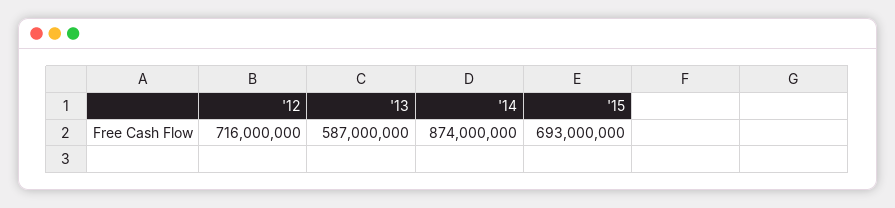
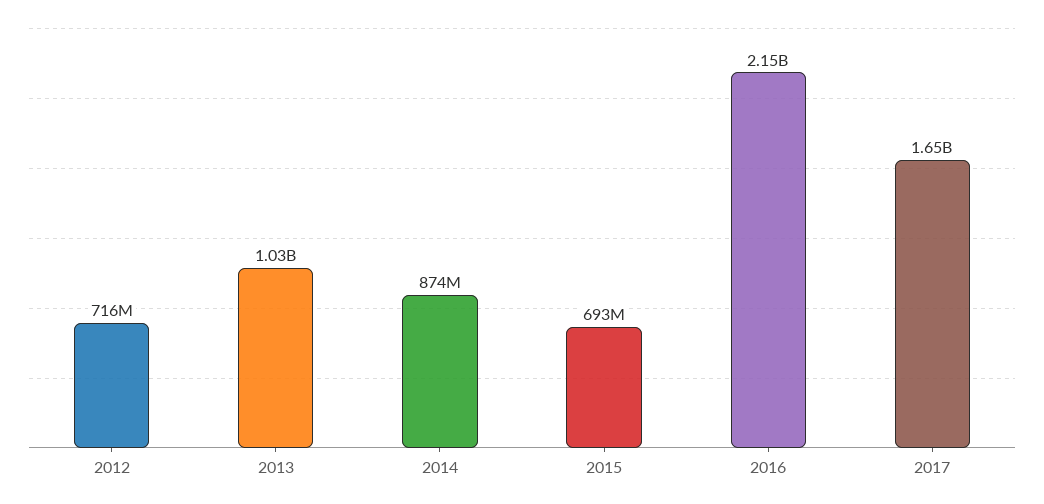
'13: 587000000 -> 1030000000
2016: none -> 2150000000
2017: none -> 1650000000

